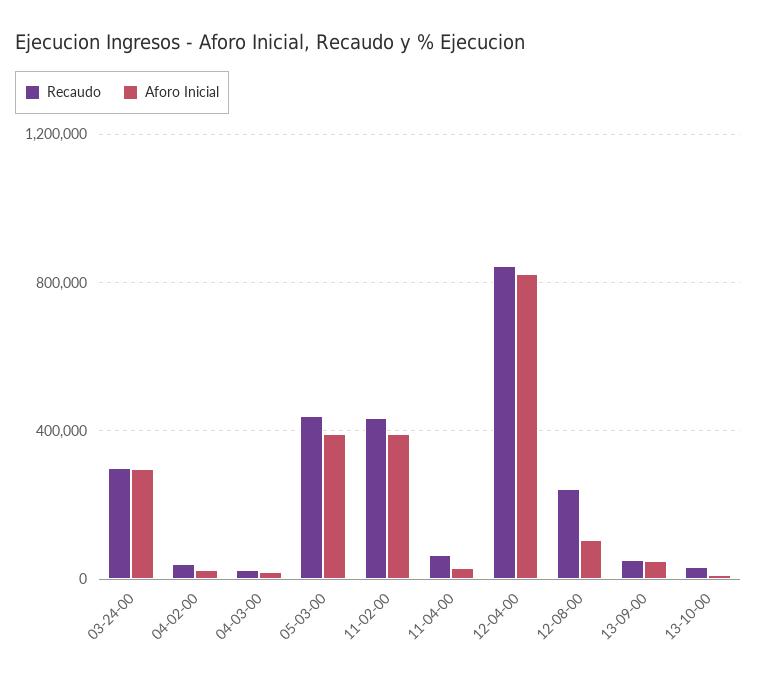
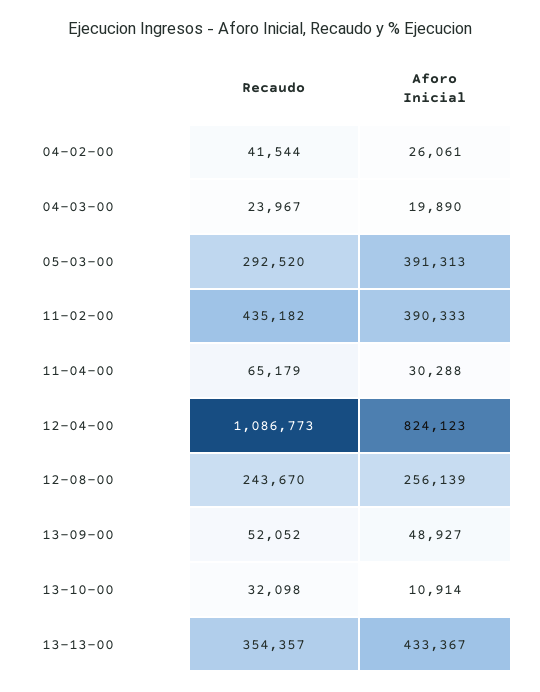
Recaudo, 03-24-00: 300000 -> none
Aforo Inicial, 03-24-00: 300000 -> none
Recaudo, 05-03-00: 450000 -> 292520
Recaudo, 12-04-00: 850000 -> 1086773
Aforo Inicial, 12-08-00: 100000 -> 256139
Recaudo, 13-13-00: none -> 354357
Aforo Inicial, 13-13-00: none -> 433367

